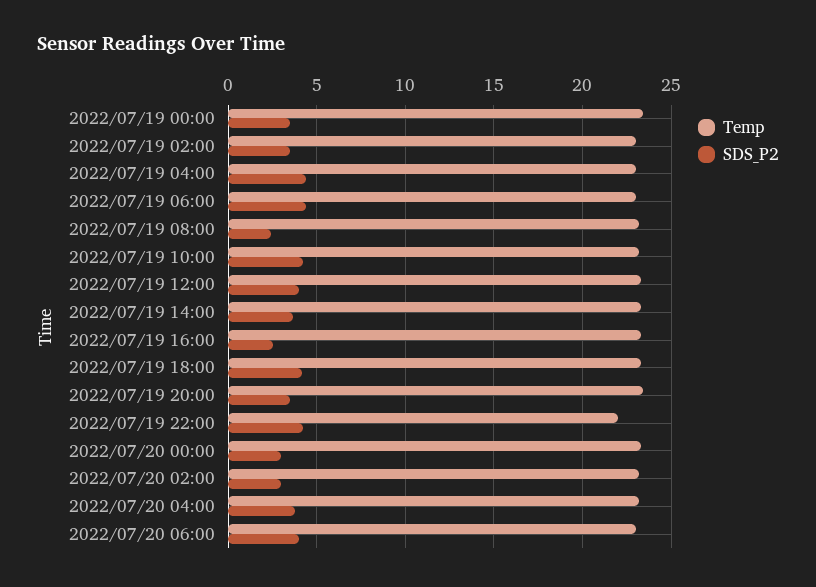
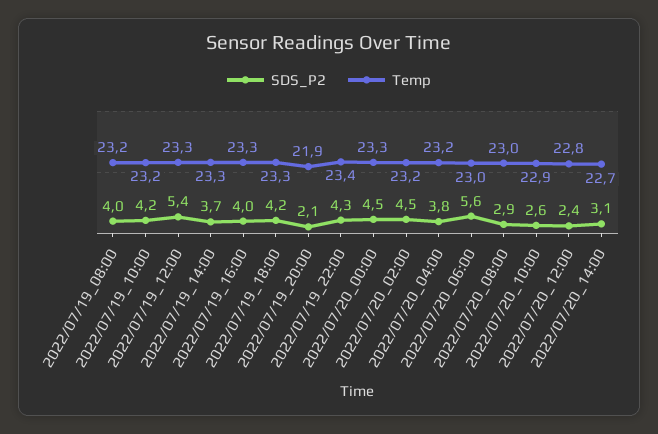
Temp, 2022/07/19 00:00: 23.5 -> none
SDS_P2, 2022/07/19 00:00: 3.5 -> none
Temp, 2022/07/19 02:00: 23 -> none
SDS_P2, 2022/07/19 02:00: 3.5 -> none
Temp, 2022/07/19 04:00: 23 -> none
SDS_P2, 2022/07/19 04:00: 4.5 -> none
Temp, 2022/07/19 06:00: 23 -> none
SDS_P2, 2022/07/19 06:00: 4.5 -> none
SDS_P2, 2022/07/19 08:00: 2.5 -> 4
SDS_P2, 2022/07/19 12:00: 4 -> 5.4
SDS_P2, 2022/07/19 16:00: 2.5 -> 4
Temp, 2022/07/19 20:00: 23.5 -> 21.9
SDS_P2, 2022/07/19 20:00: 3.5 -> 2.1
Temp, 2022/07/19 22:00: 22 -> 23.4
SDS_P2, 2022/07/20 00:00: 3 -> 4.5
SDS_P2, 2022/07/20 02:00: 3 -> 4.5
SDS_P2, 2022/07/20 06:00: 4 -> 5.6
SDS_P2, 2022/07/20_08:00: none -> 2.9
Temp, 2022/07/20_08:00: none -> 23
SDS_P2, 2022/07/20_10:00: none -> 2.6
Temp, 2022/07/20_10:00: none -> 22.9
SDS_P2, 2022/07/20_12:00: none -> 2.4
Temp, 2022/07/20_12:00: none -> 22.8
SDS_P2, 2022/07/20_14:00: none -> 3.1
Temp, 2022/07/20_14:00: none -> 22.7

